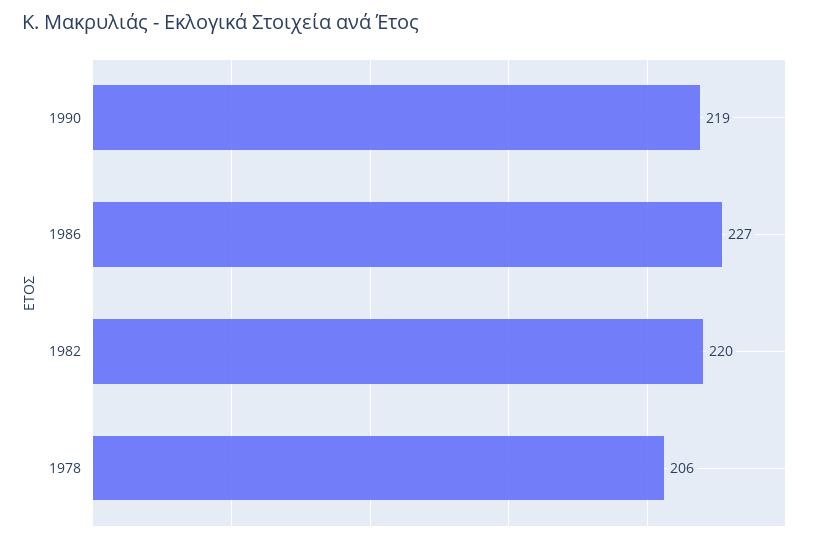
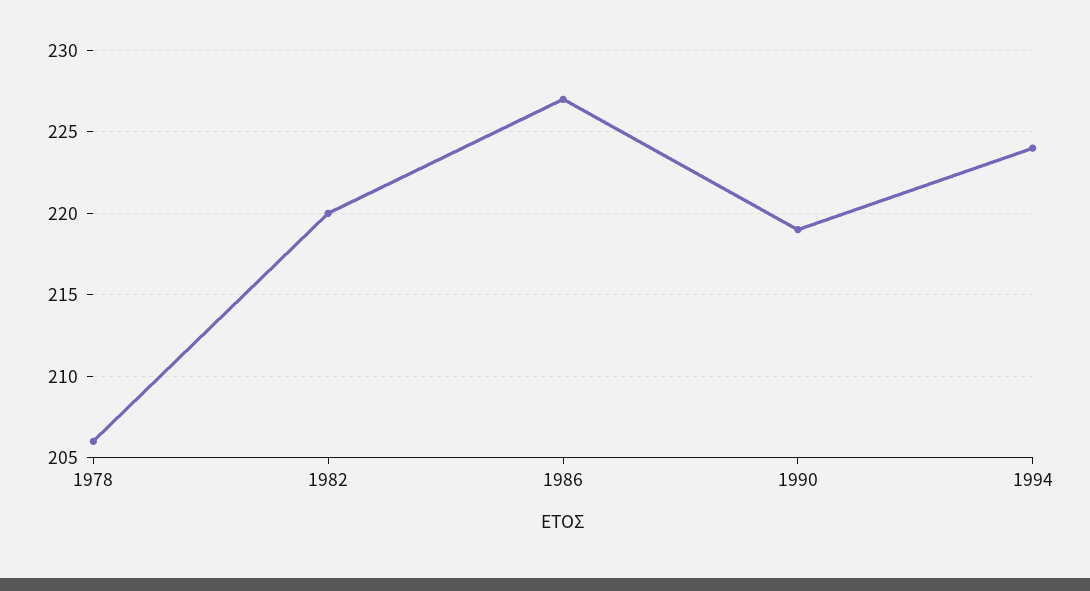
1994: none -> 224

